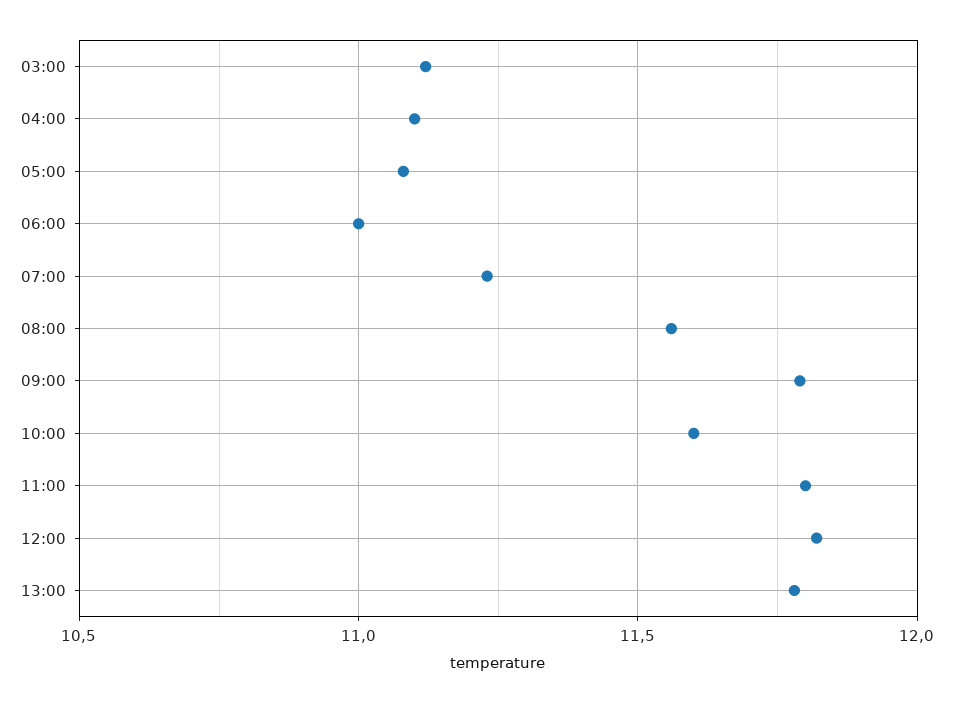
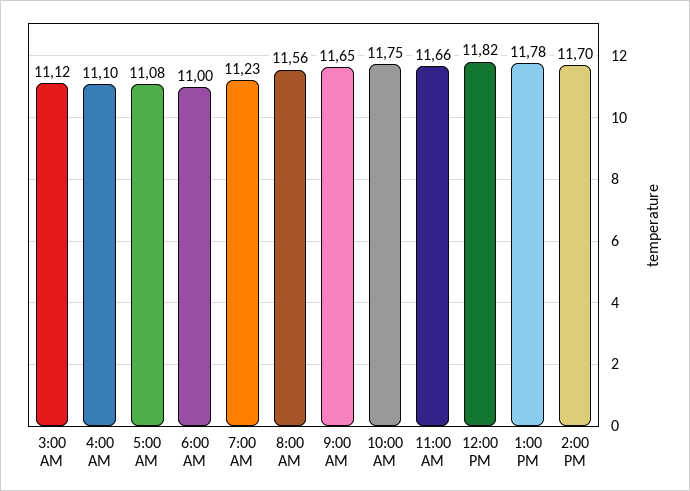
09:00: 11.8 -> 11.65
10:00: 11.6 -> 11.75
11:00: 11.8 -> 11.66
2:00 PM: none -> 11.7

